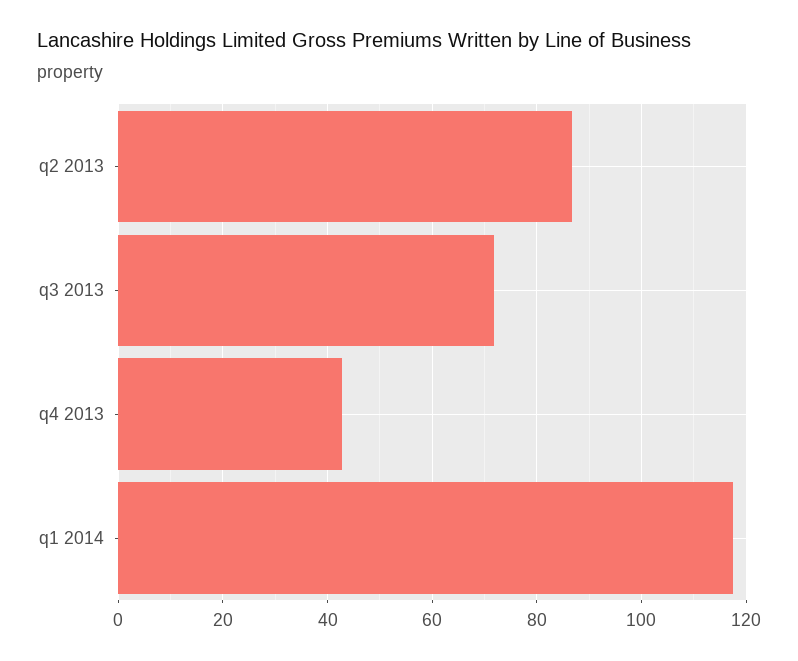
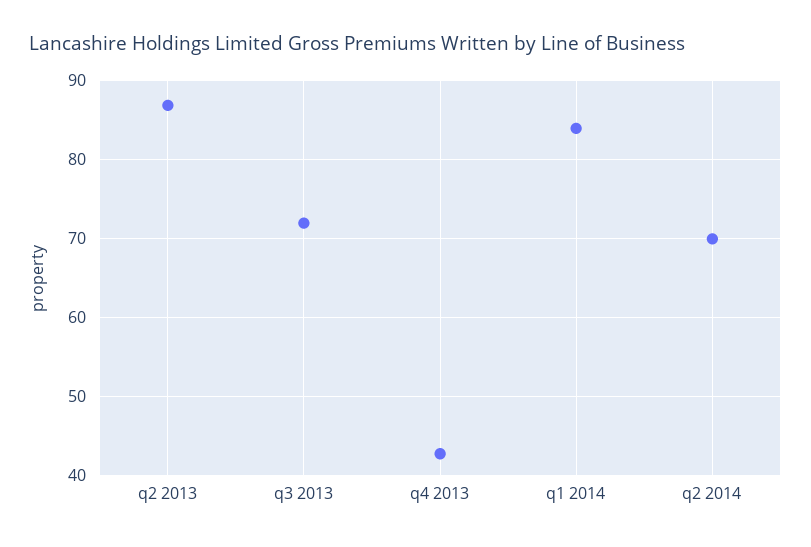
q1 2014: 118 -> 84
q2 2014: none -> 70

